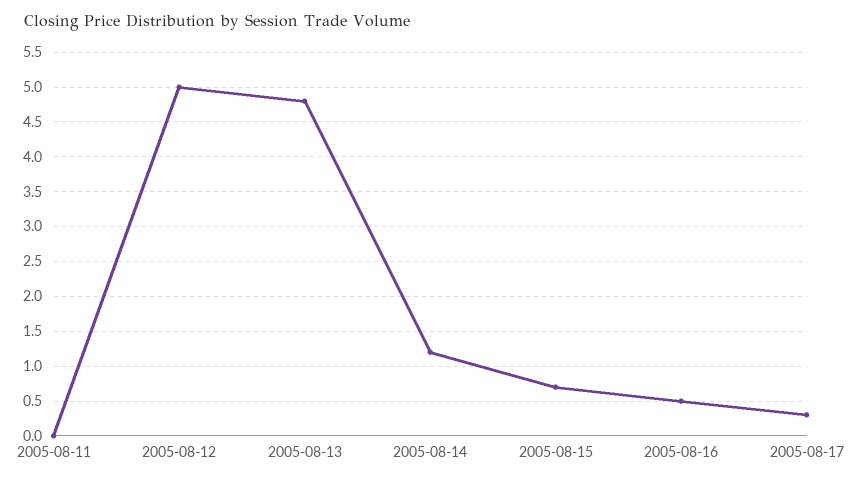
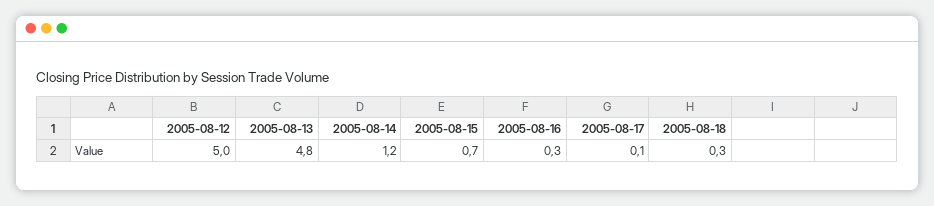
2005-08-11: 0 -> none
2005-08-16: 0.5 -> 0.3
2005-08-17: 0.3 -> 0.1
2005-08-18: none -> 0.3

